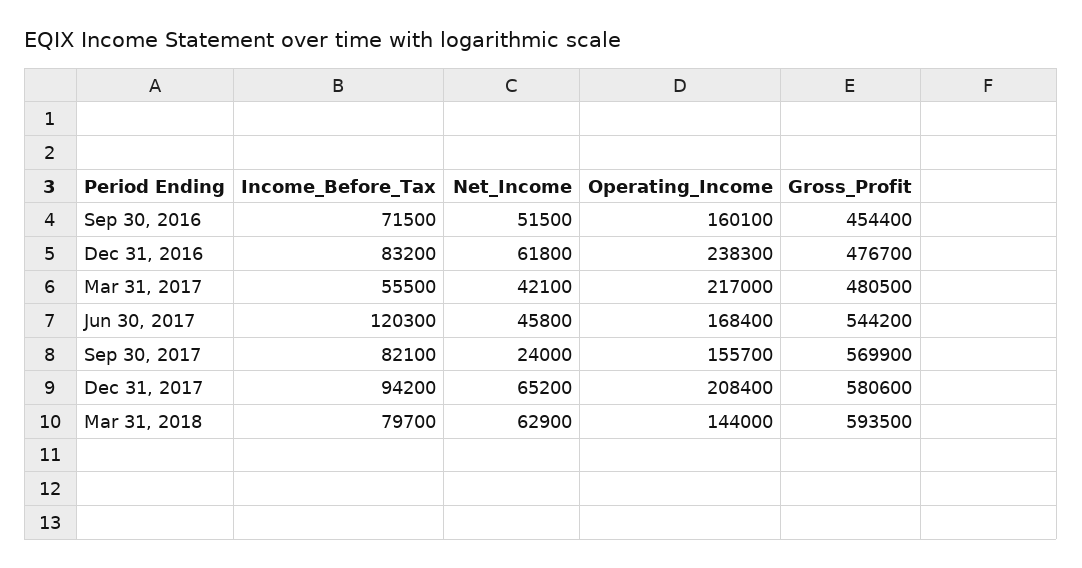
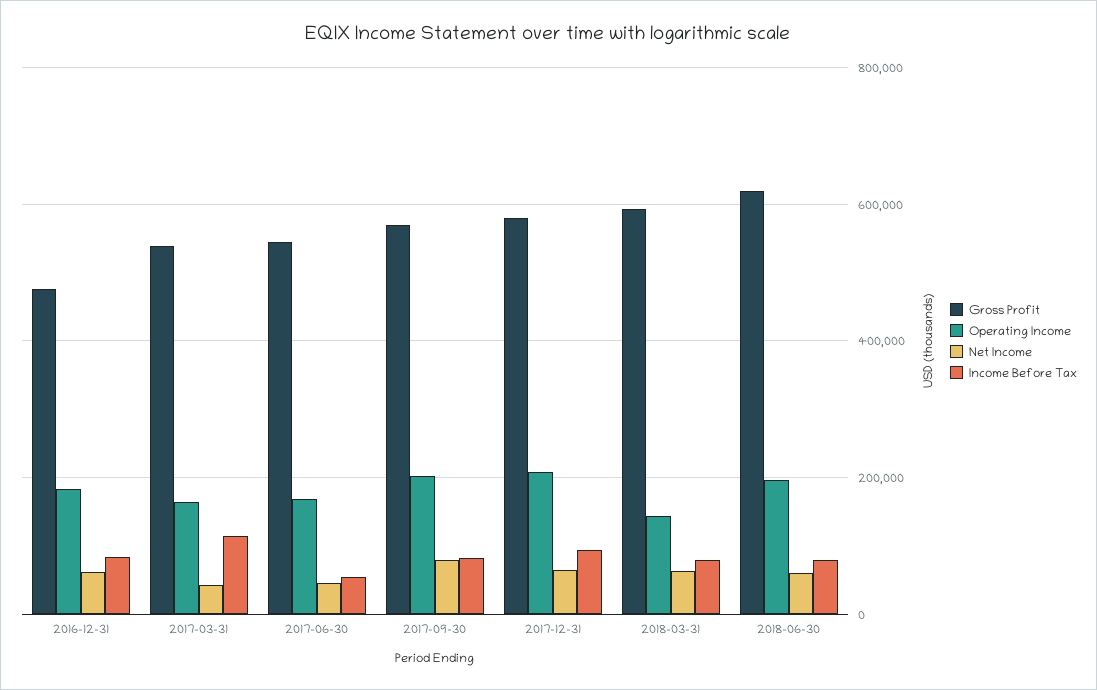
Income_Before_Tax, Sep 30, 2016: 71500 -> none
Net_Income, Sep 30, 2016: 51500 -> none
Operating_Income, Sep 30, 2016: 160100 -> none
Gross_Profit, Sep 30, 2016: 454400 -> none
Operating_Income, Dec 31, 2016: 238300 -> 180000
Income_Before_Tax, Mar 31, 2017: 55500 -> 120000
Operating_Income, Mar 31, 2017: 217000 -> 160000
Gross_Profit, Mar 31, 2017: 480500 -> 540000
Income_Before_Tax, Jun 30, 2017: 120300 -> 60000
Net_Income, Sep 30, 2017: 24000 -> 80000
Operating_Income, Sep 30, 2017: 155700 -> 200000
Gross_Profit, 2018-06-30: none -> 620000
Operating_Income, 2018-06-30: none -> 200000
Net_Income, 2018-06-30: none -> 60000
Income_Before_Tax, 2018-06-30: none -> 80000

